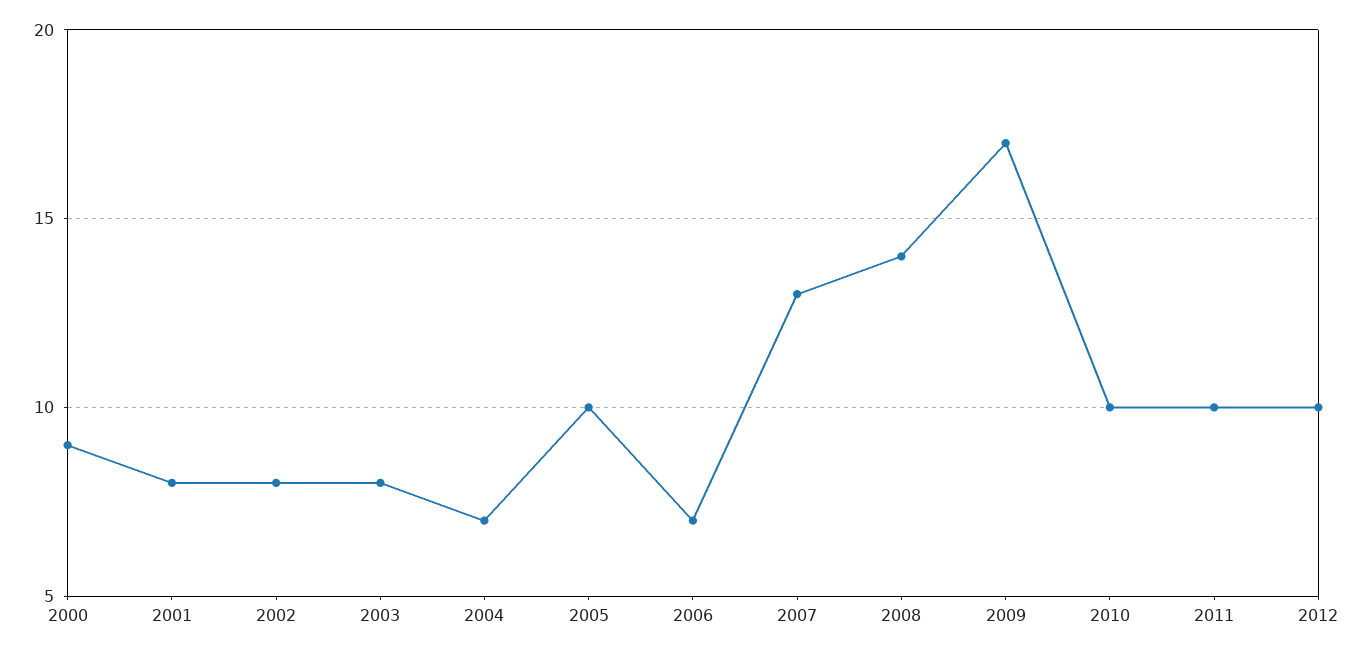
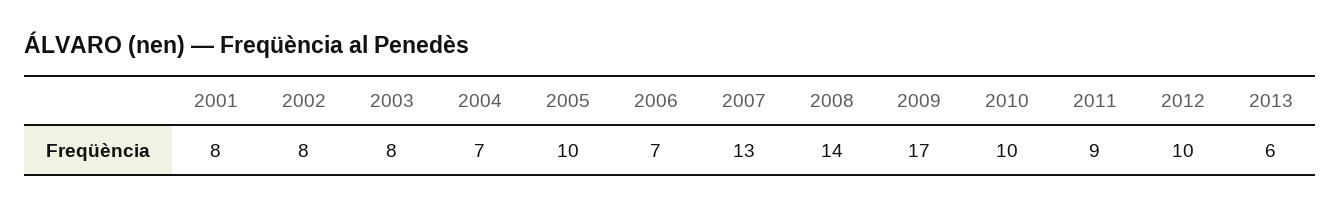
2000: 9 -> none
2011: 10 -> 9
2013: none -> 6

